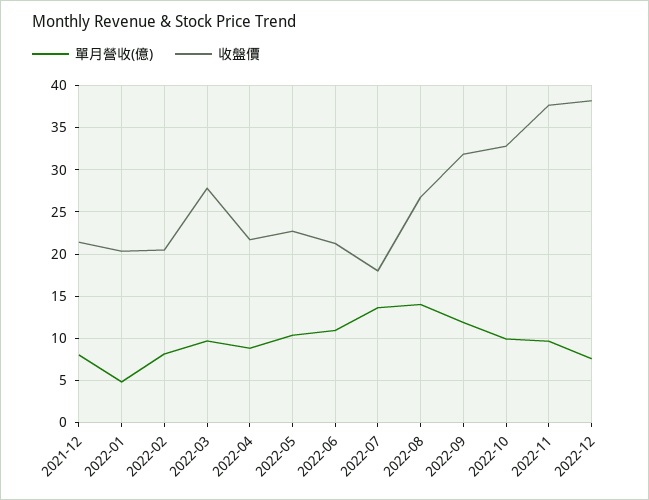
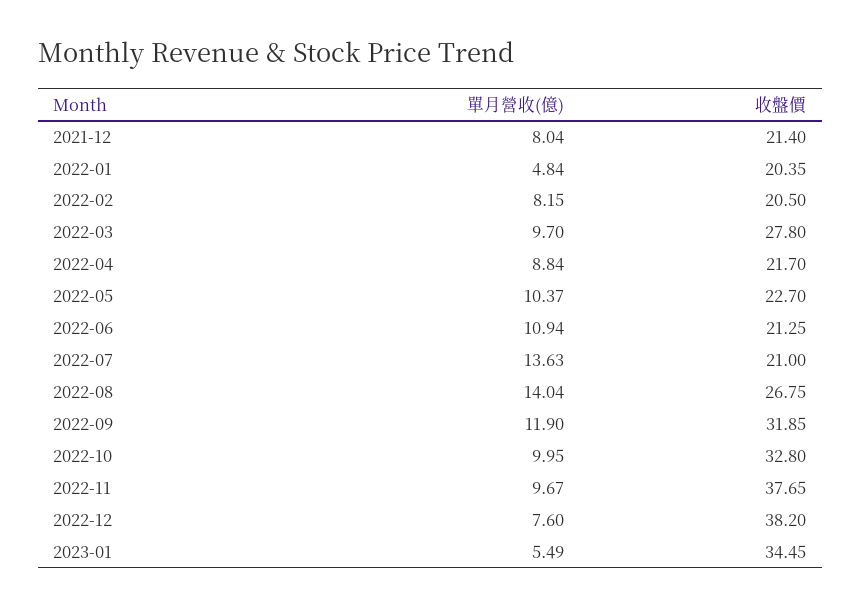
收盤價, 2022-07: 18 -> 21
單月營收(億), 2023-01: none -> 5.49
收盤價, 2023-01: none -> 34.45

